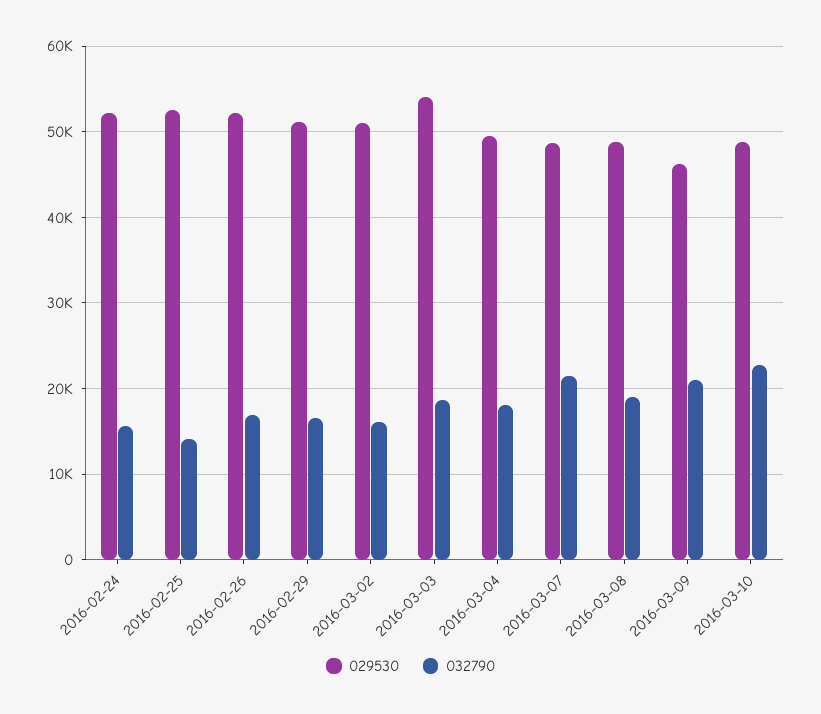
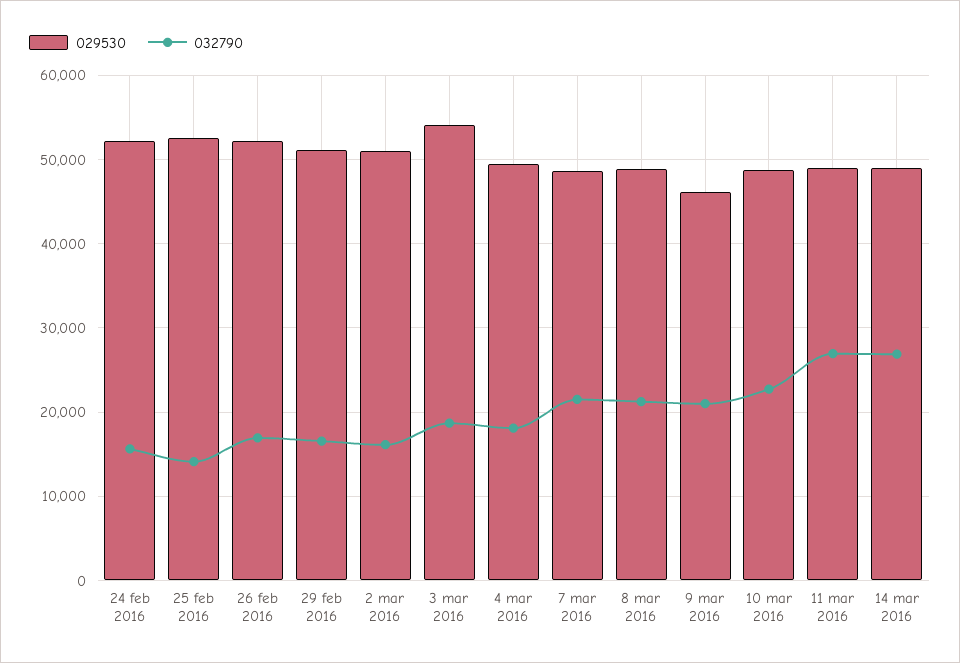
032790, 2016-03-08: 19000 -> 21000
029530, 11 mar 2016: none -> 49000
032790, 11 mar 2016: none -> 27000
029530, 14 mar 2016: none -> 49000
032790, 14 mar 2016: none -> 27000

